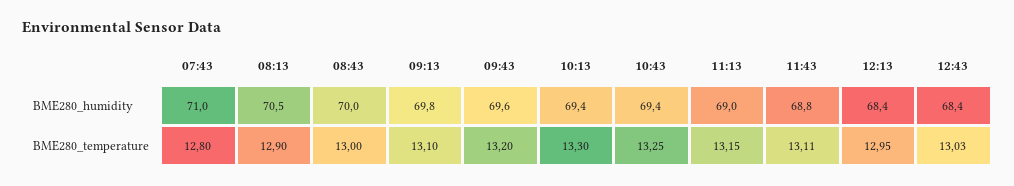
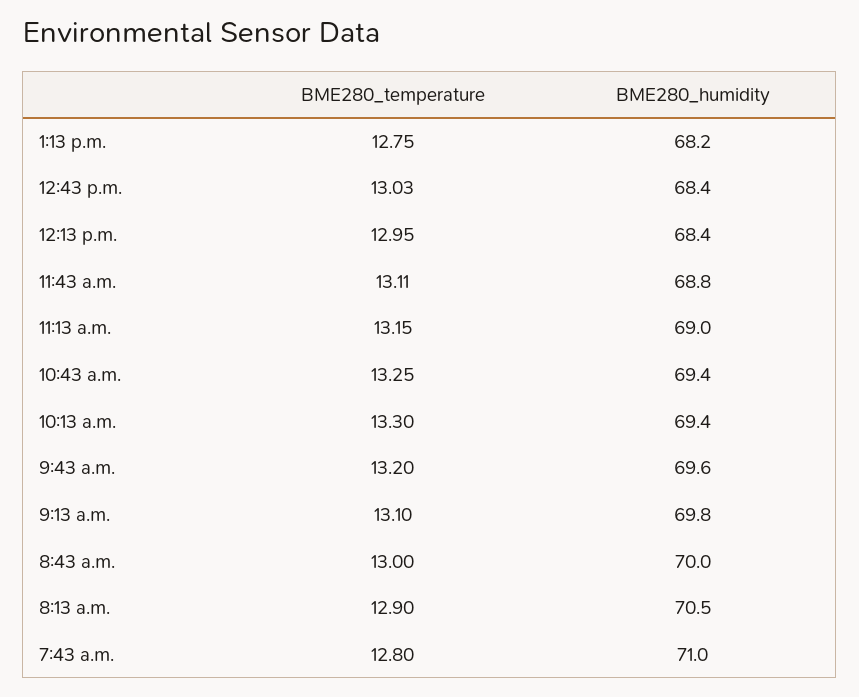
1:13 p.m., BME280_temperature: none -> 12.75
1:13 p.m., BME280_humidity: none -> 68.2

